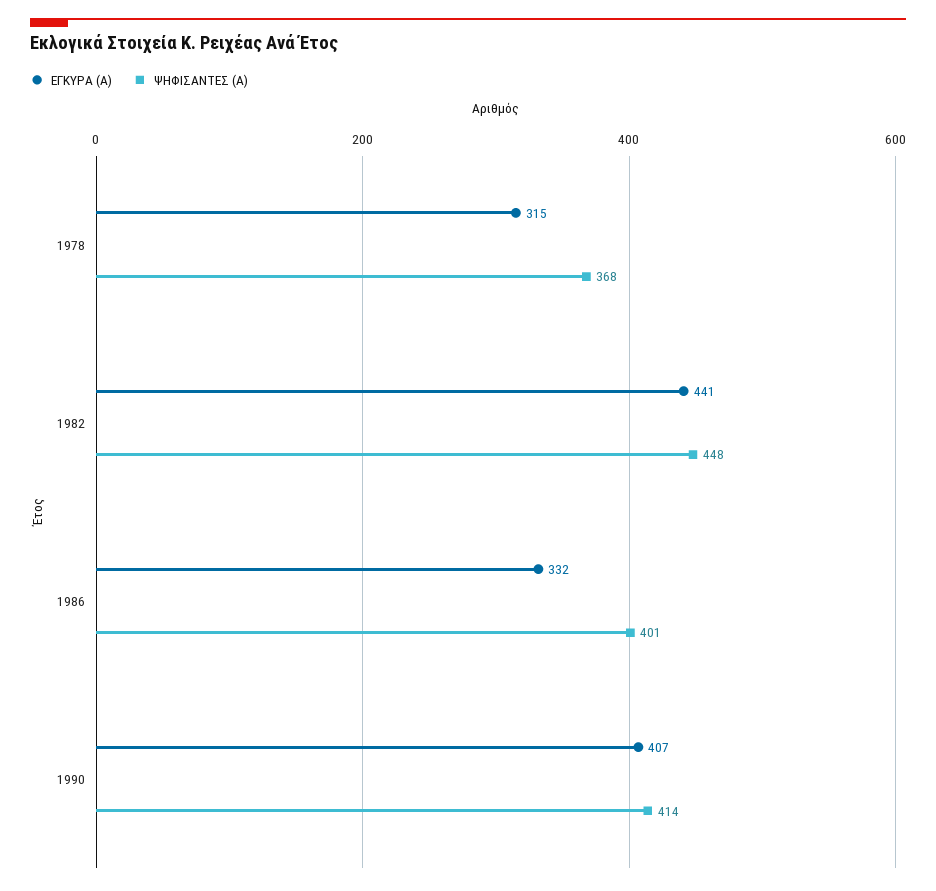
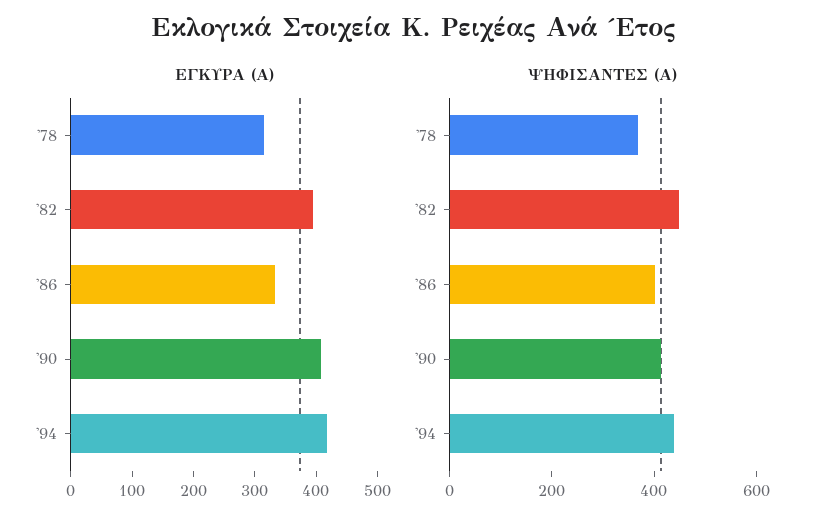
ΕΓΚΥΡΑ (Α), 1982: 441 -> 400
ΕΓΚΥΡΑ (Α), '94: none -> 420
ΨΗΦΙΣΑΝΤΕΣ (Α), '94: none -> 450

